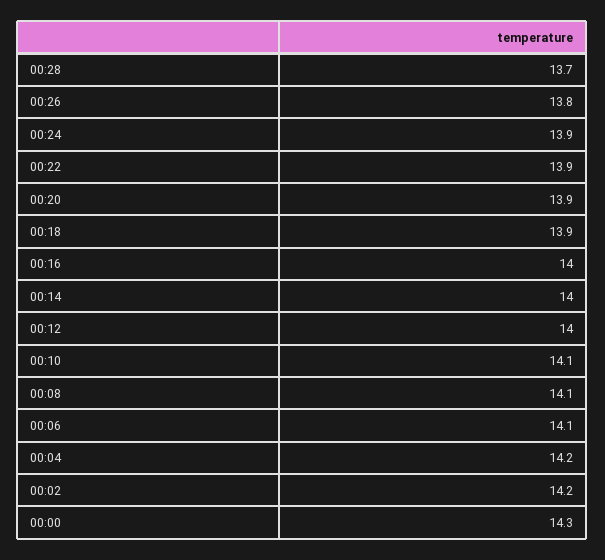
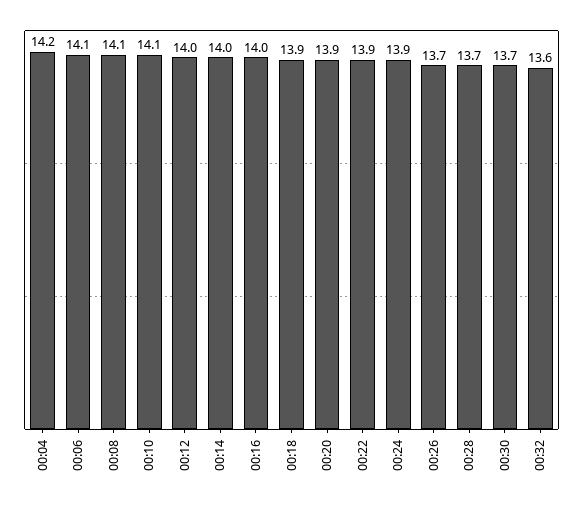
00:26: 13.8 -> 13.7
00:02: 14.2 -> none
00:00: 14.3 -> none
00:30: none -> 13.7
00:32: none -> 13.6

